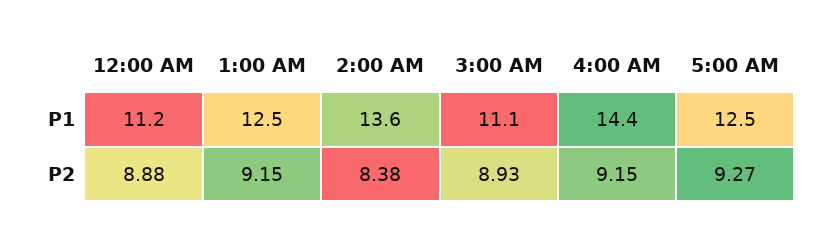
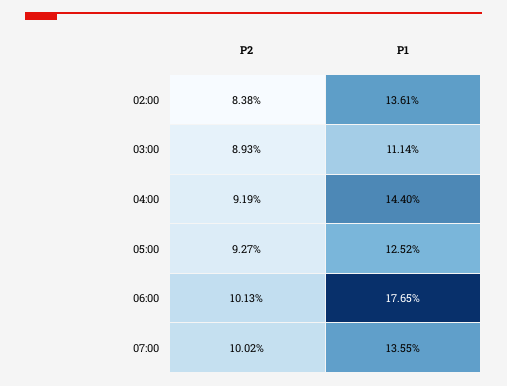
12:00 AM, P1: 11.2 -> none
1:00 AM, P1: 12.5 -> none
12:00 AM, P2: 8.88 -> none
1:00 AM, P2: 9.15 -> none
4:00 AM, P2: 9.15 -> 9.19
06:00, P2: none -> 10.13
06:00, P1: none -> 17.65
07:00, P2: none -> 10.02
07:00, P1: none -> 13.55

